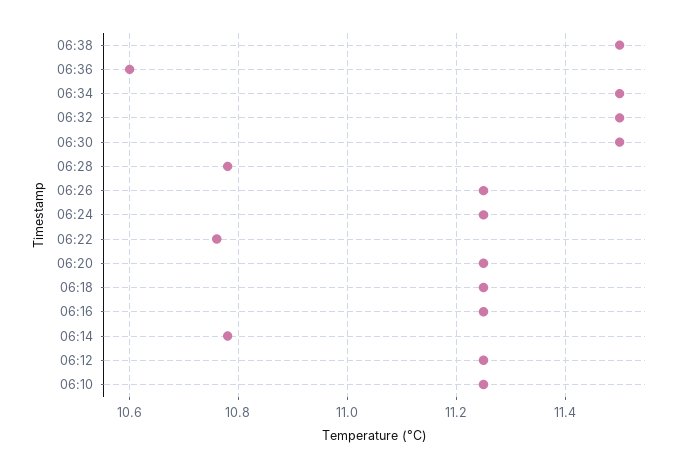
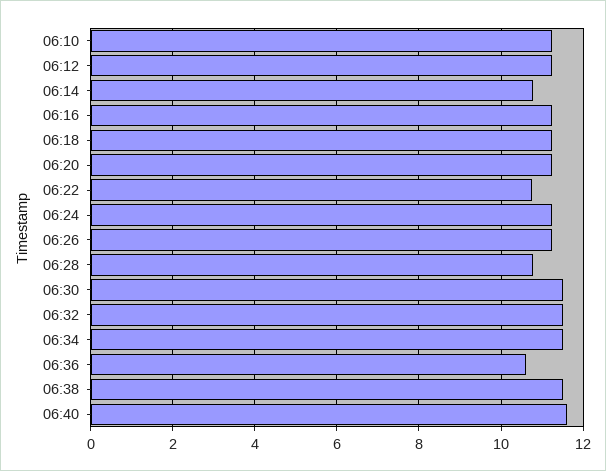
06:40: none -> 11.6

